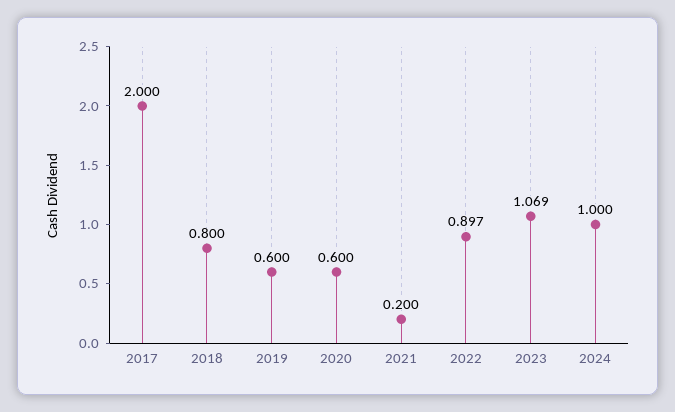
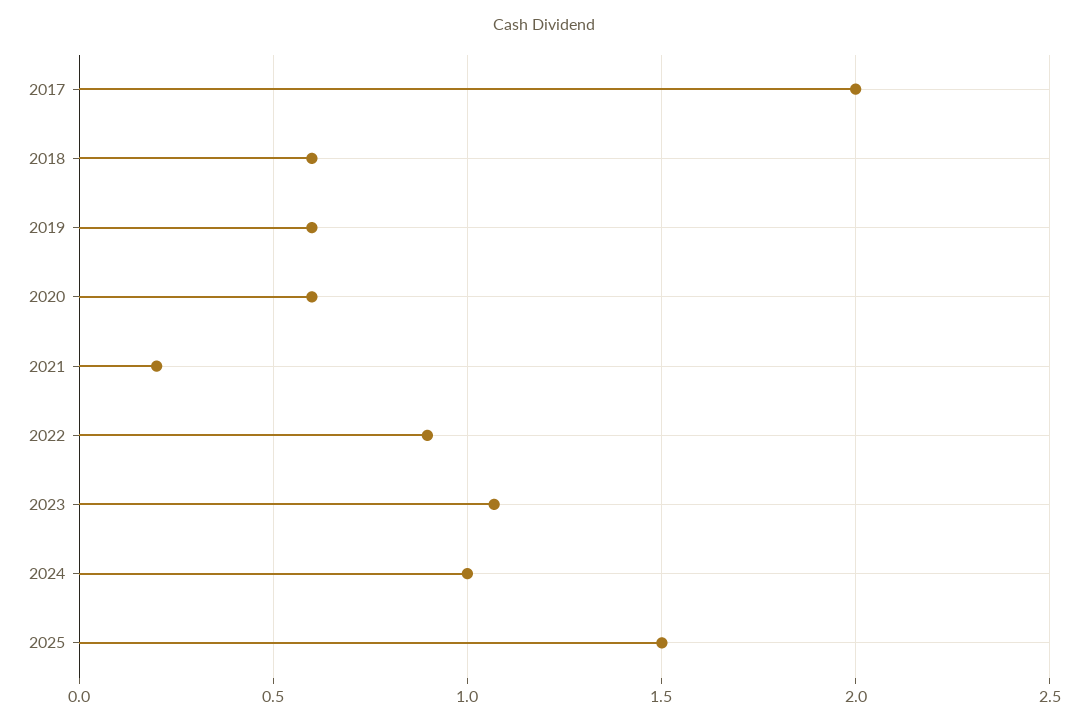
2018: 0.8 -> 0.6
2025: none -> 1.5

